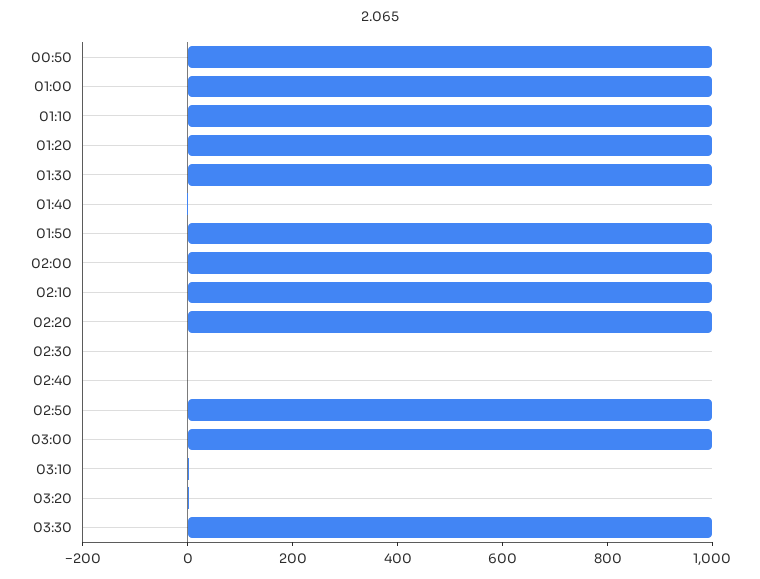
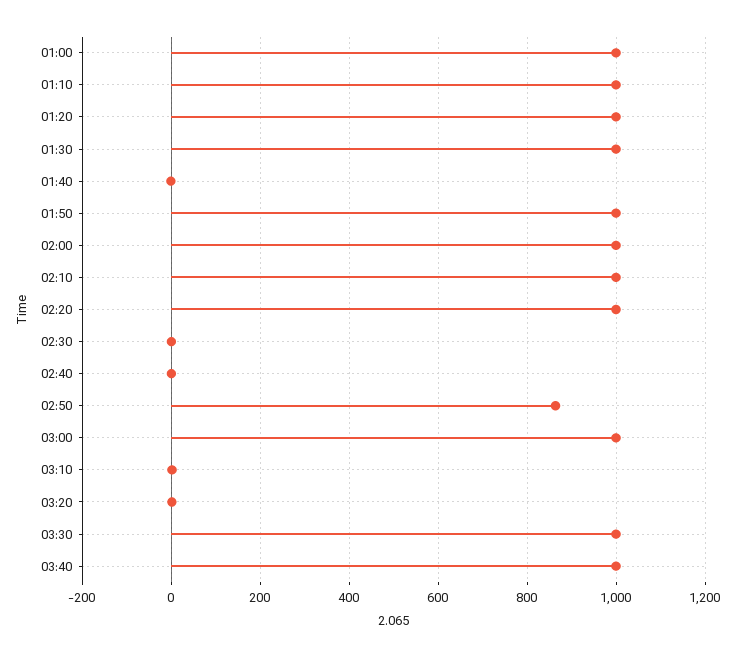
00:50: 1000 -> none
02:50: 1000 -> 860
03:40: none -> 1000

